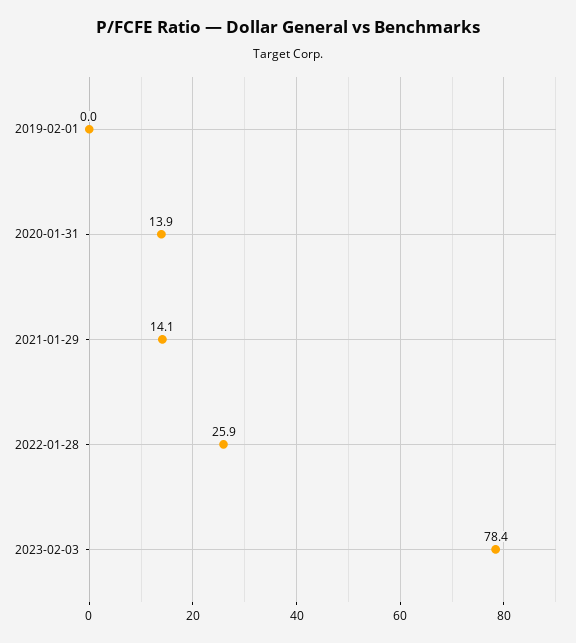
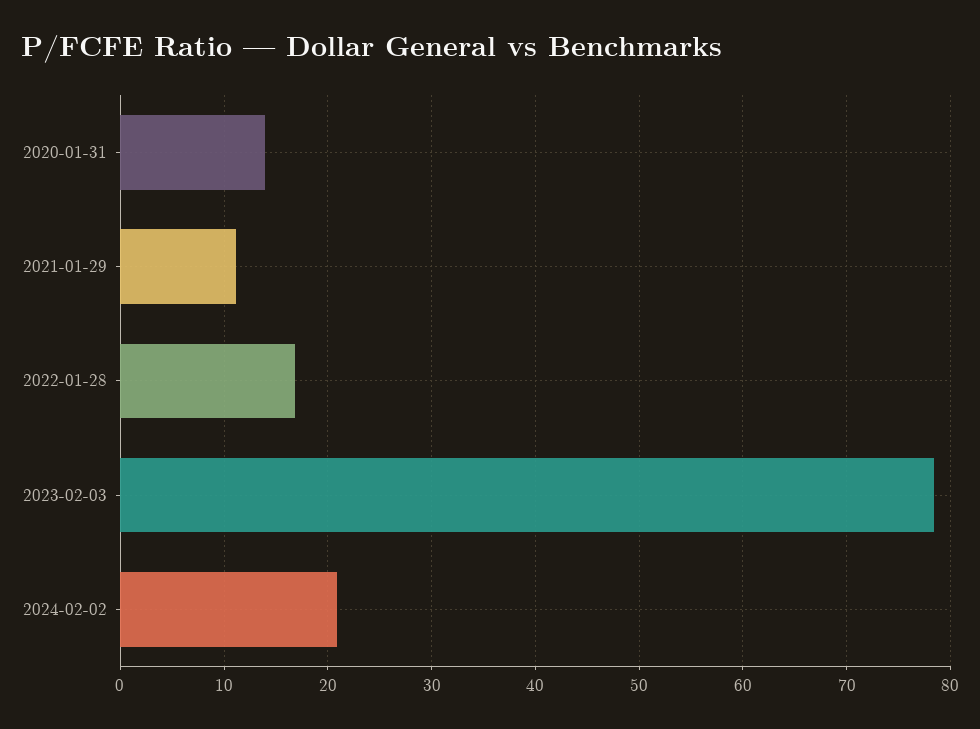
2019-02-01: 0 -> none
2021-01-29: 14.1 -> 11
2022-01-28: 25.9 -> 17
2024-02-02: none -> 21

